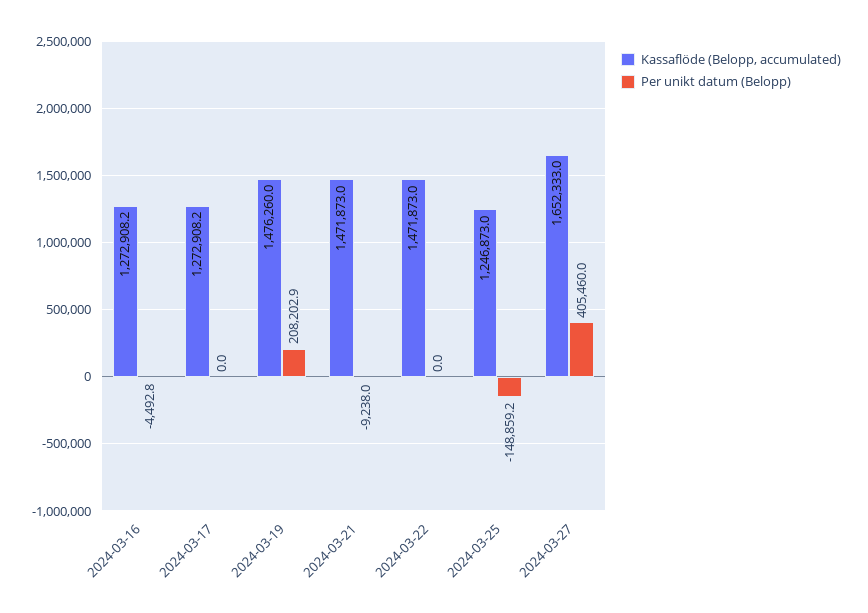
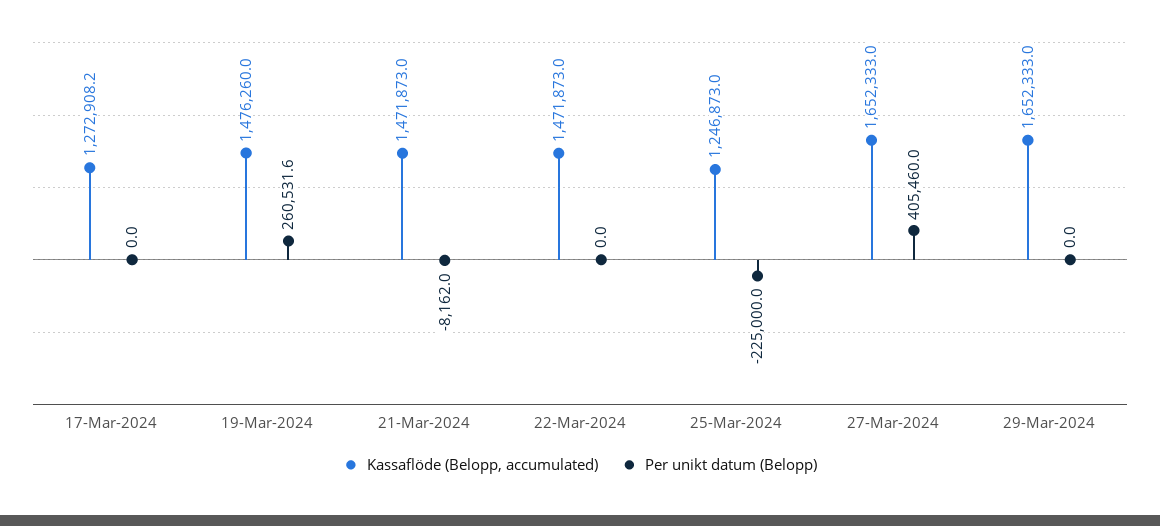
Kassaflöde (Belopp, accumulated), 2024-03-16: 1272908.2 -> none
Per unikt datum (Belopp), 2024-03-16: -4492.8 -> none
Per unikt datum (Belopp), 2024-03-19: 208202.9 -> 260531.6
Per unikt datum (Belopp), 2024-03-21: -9238 -> -8162
Per unikt datum (Belopp), 2024-03-25: -148859.2 -> -225000
Kassaflöde (Belopp, accumulated), 29-Mar-2024: none -> 1652333
Per unikt datum (Belopp), 29-Mar-2024: none -> 0

